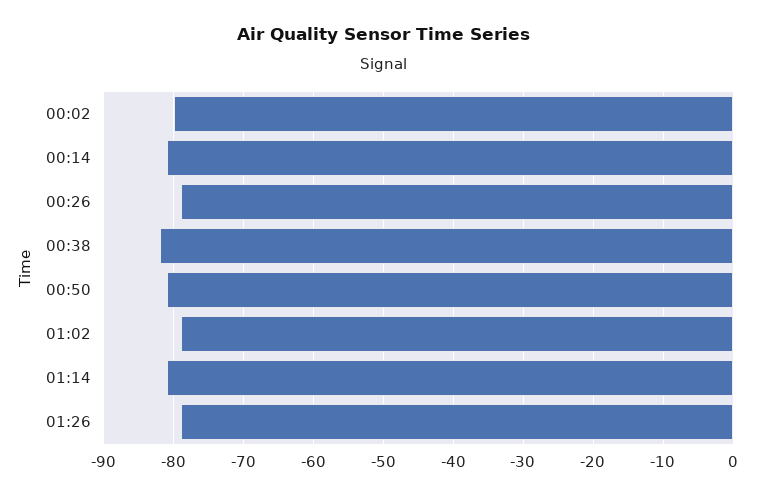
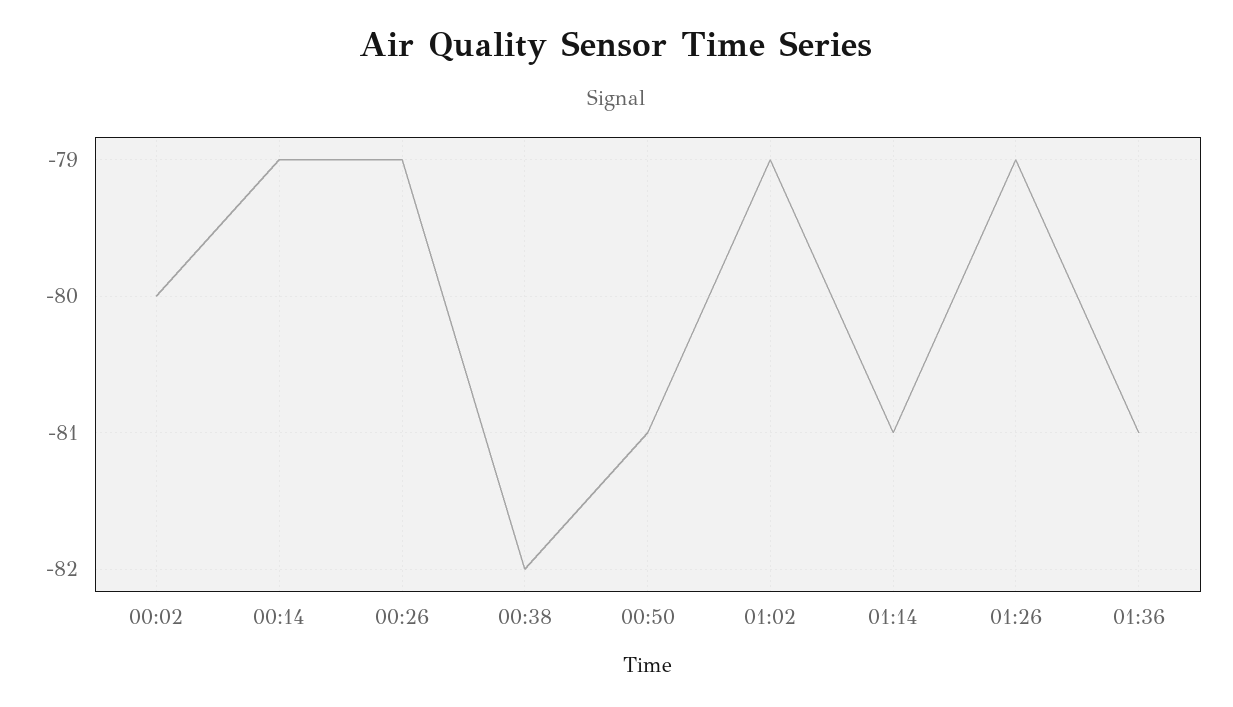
00:14: -81 -> -79
01:36: none -> -81

